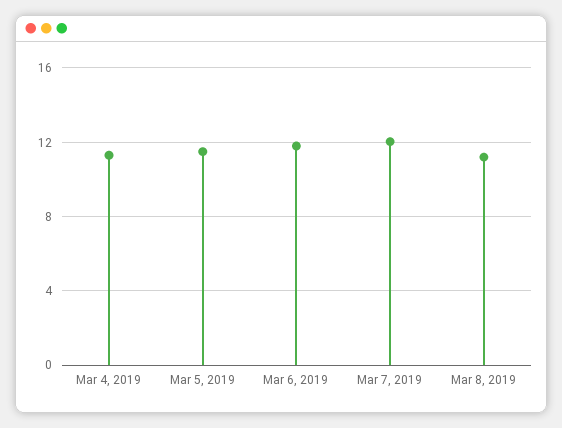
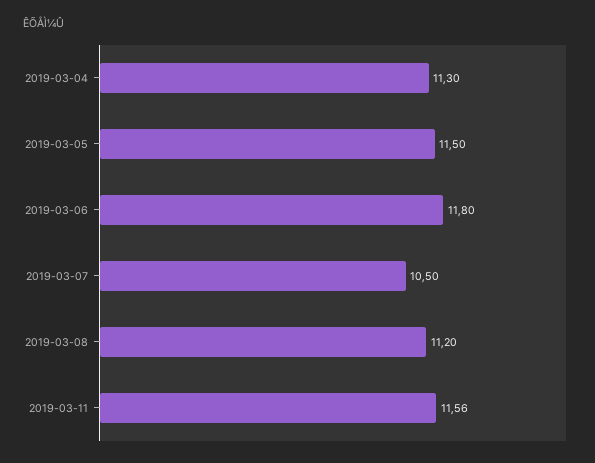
Mar 7, 2019: 12 -> 10.5
2019-03-11: none -> 11.56

